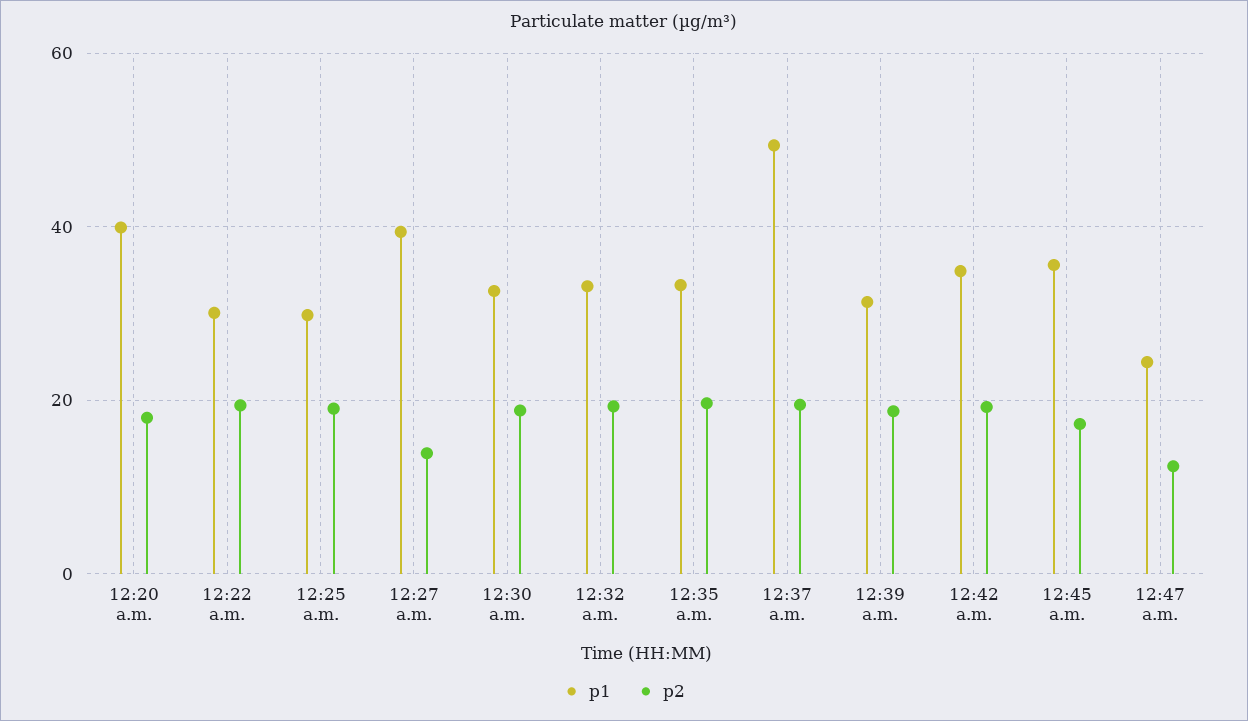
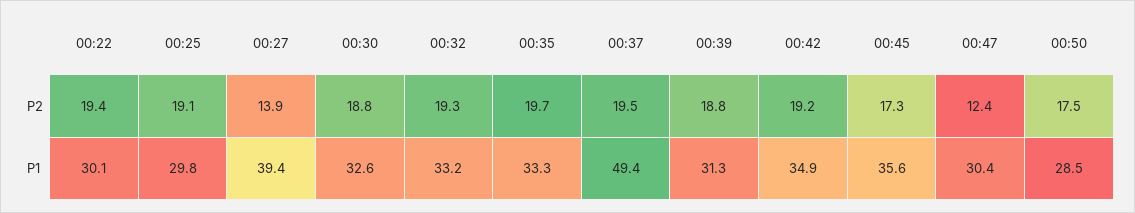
p1, 12:20 a.m.: 40 -> none
p2, 12:20 a.m.: 18 -> none
p1, 12:47 a.m.: 24 -> 30.4
p2, 00:50: none -> 17.5
p1, 00:50: none -> 28.5

